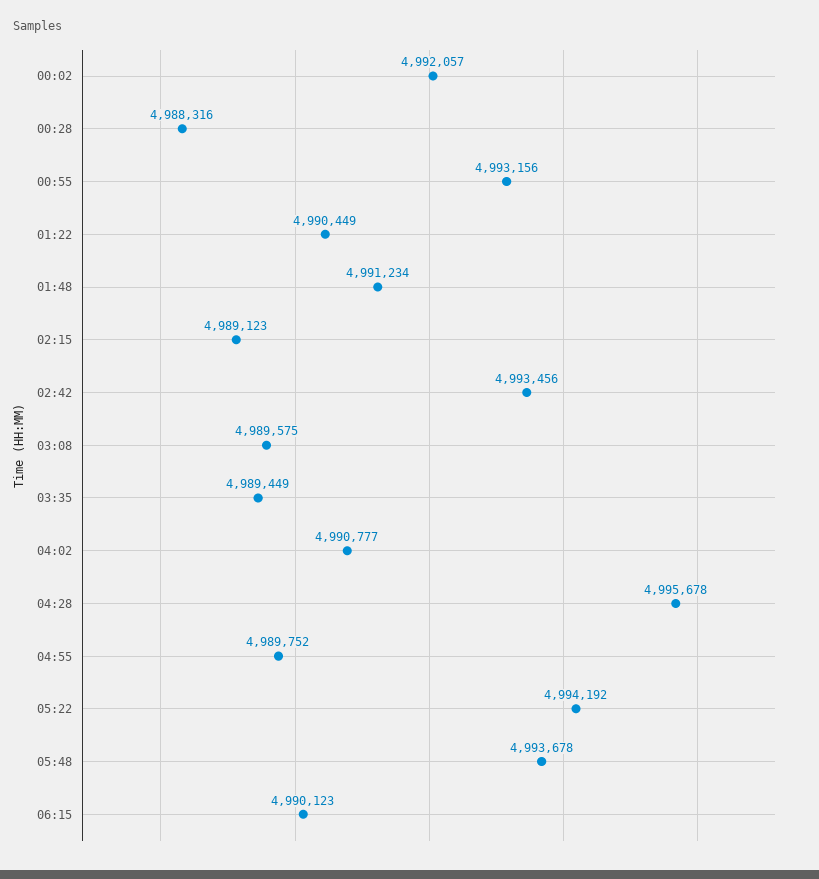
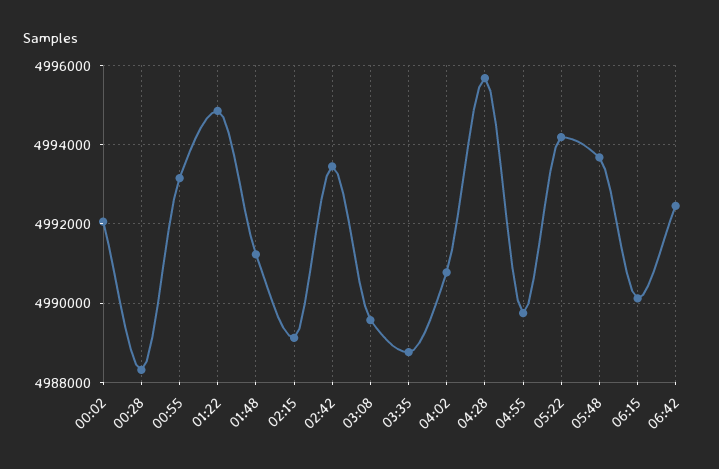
01:22: 4990449 -> 4994800
03:35: 4989449 -> 4988800
06:42: none -> 4992400

